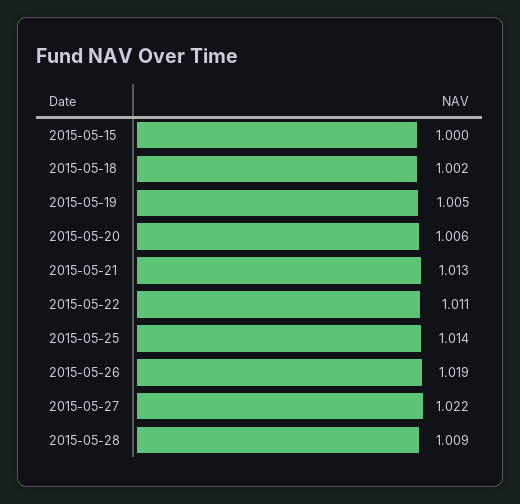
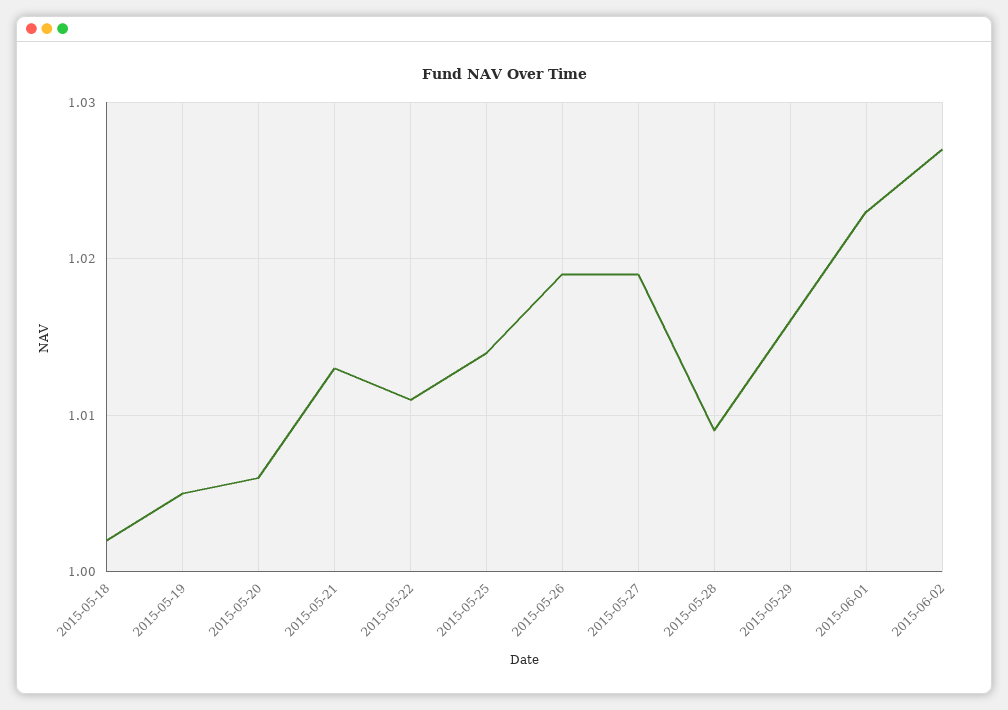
2015-05-15: 1 -> none
2015-05-27: 1.022 -> 1.019
2015-05-29: none -> 1.016
2015-06-01: none -> 1.023
2015-06-02: none -> 1.027

